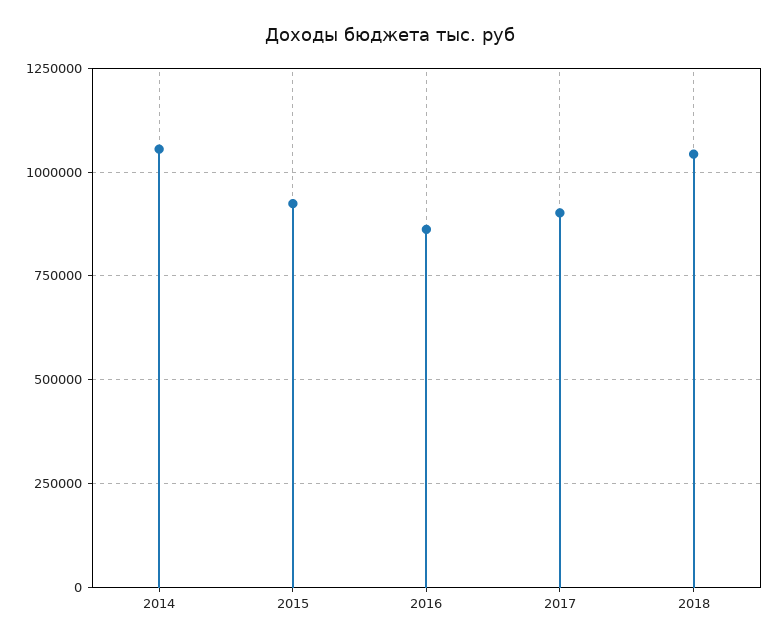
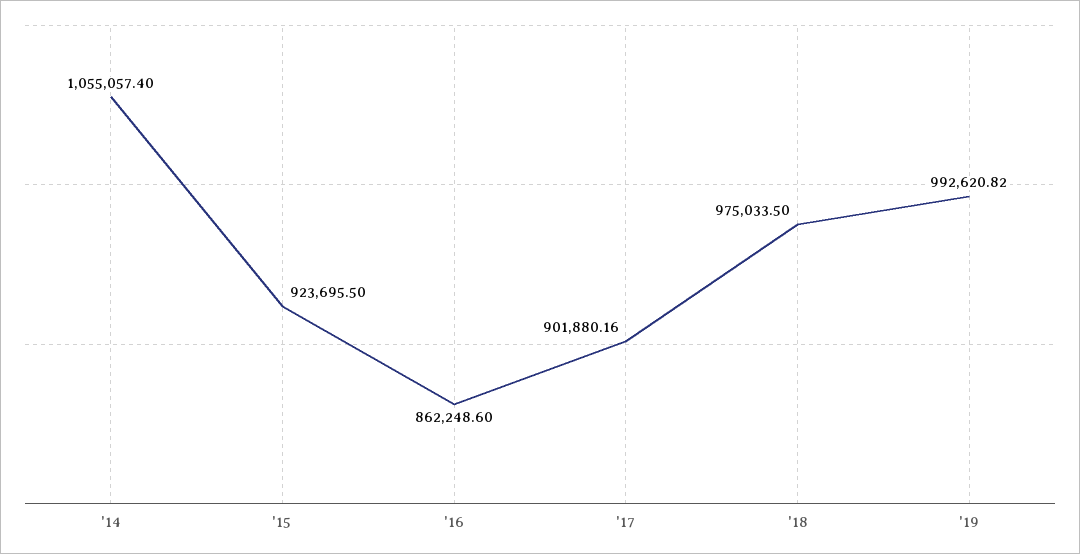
2018: 1050000 -> 975033.5
'19: none -> 992620.82

